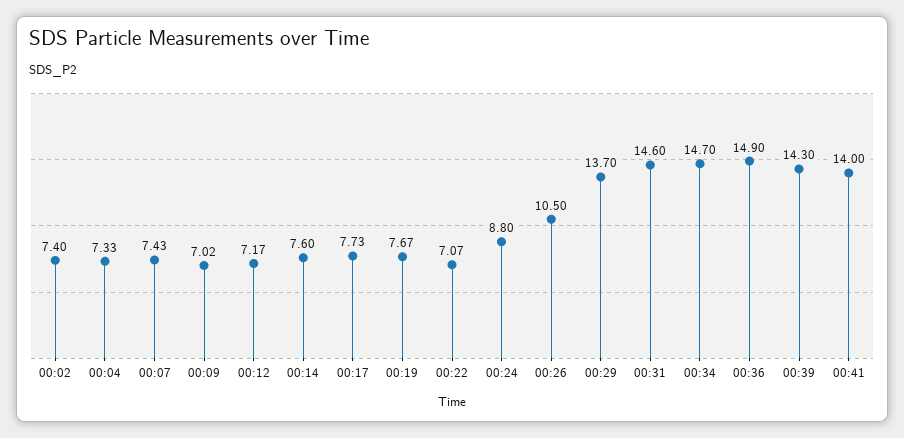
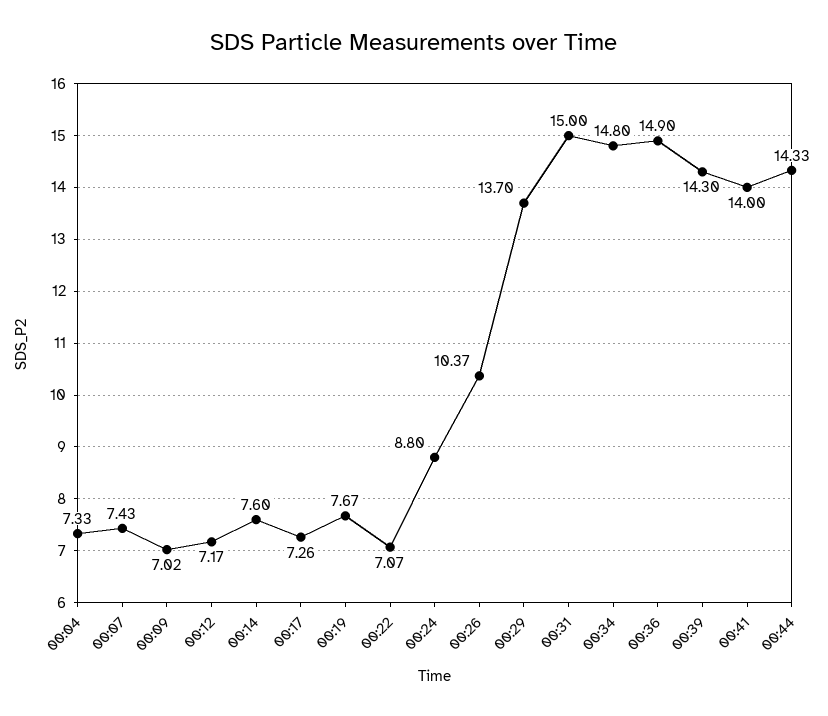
00:02: 7.4 -> none
00:17: 7.73 -> 7.26
00:26: 10.5 -> 10.37
00:31: 14.6 -> 15
00:34: 14.7 -> 14.8
00:44: none -> 14.33

